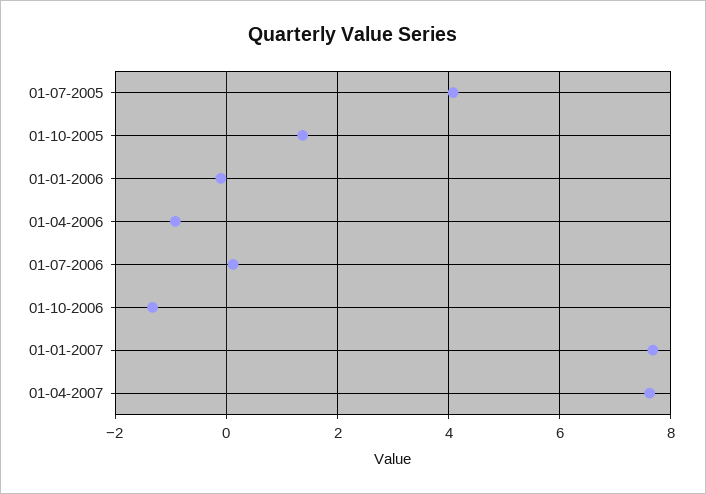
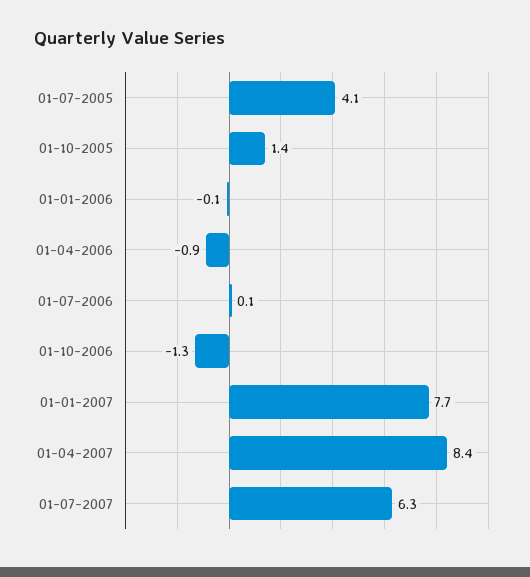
01-04-2007: 7.6 -> 8.4
01-07-2007: none -> 6.3

